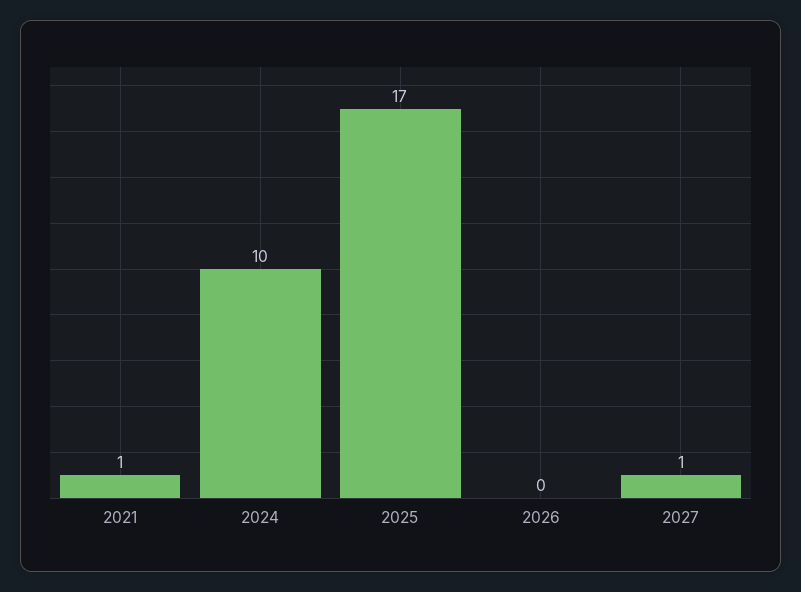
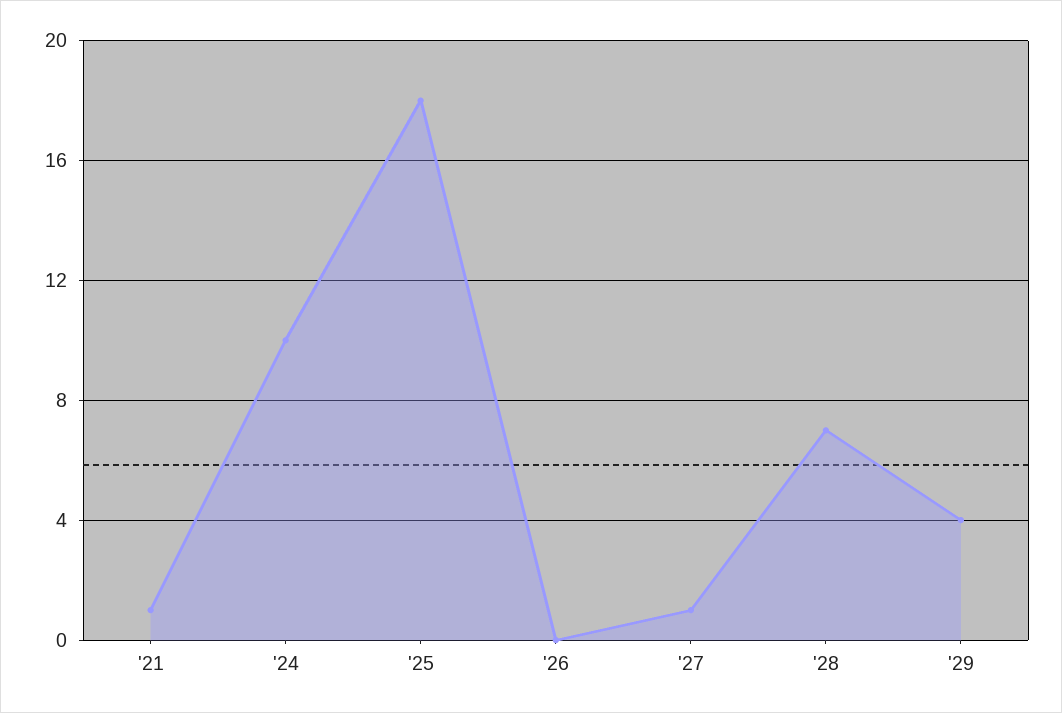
2025: 17 -> 18
'28: none -> 7
'29: none -> 4

